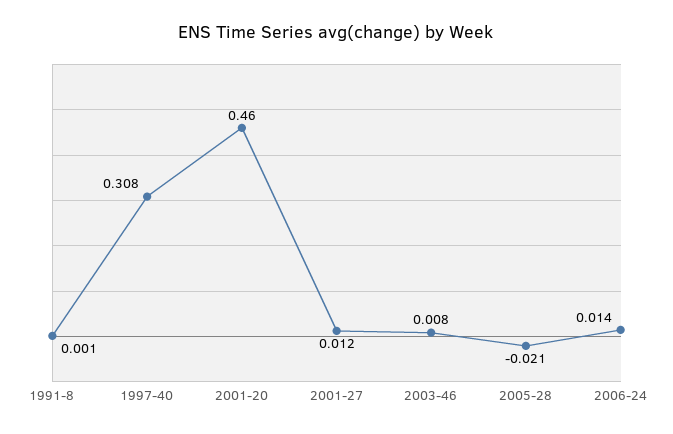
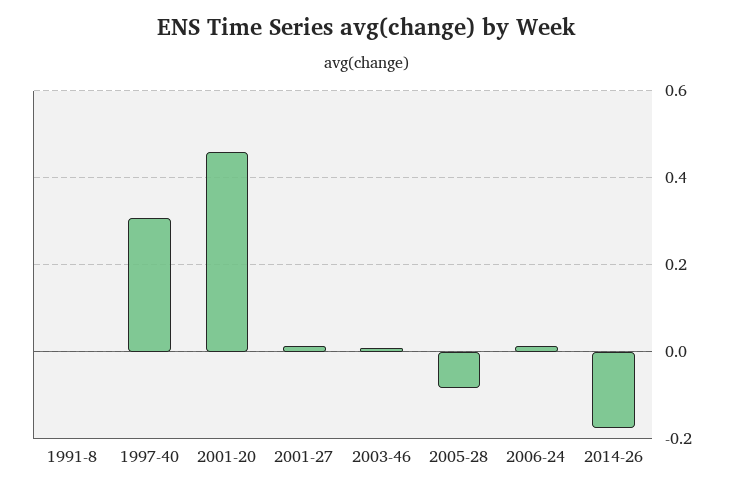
2005-28: -0.021 -> -0.08
2014-26: none -> -0.18

